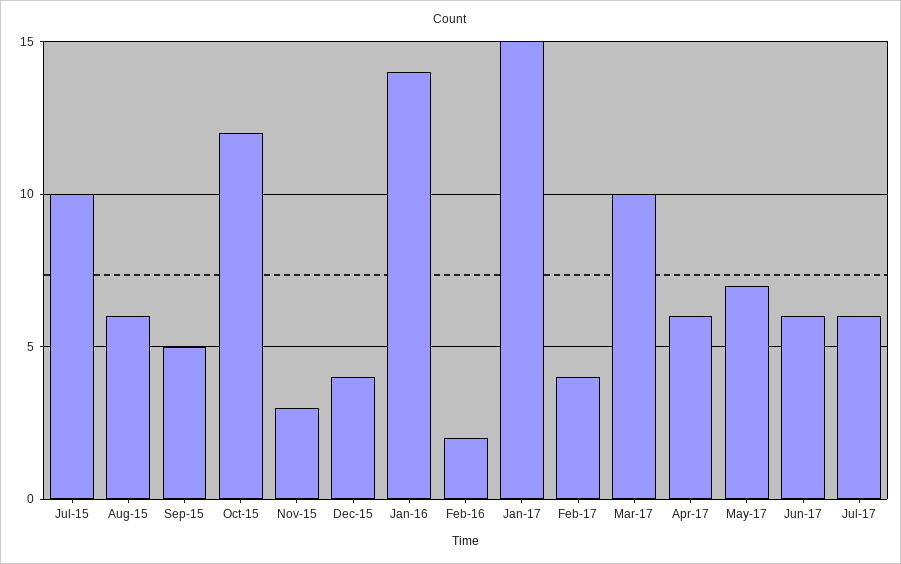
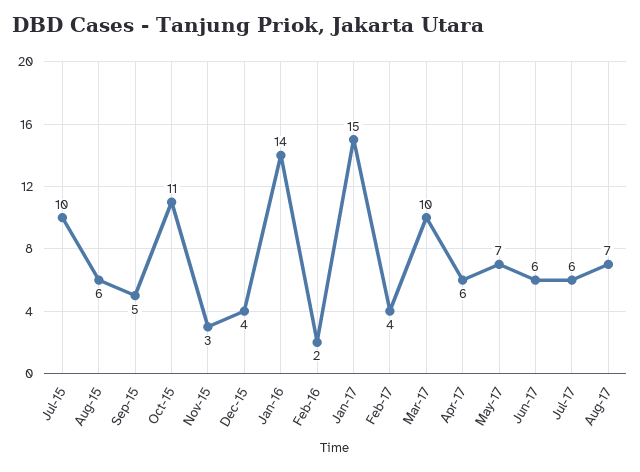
Oct-15: 12 -> 11
Aug-17: none -> 7

